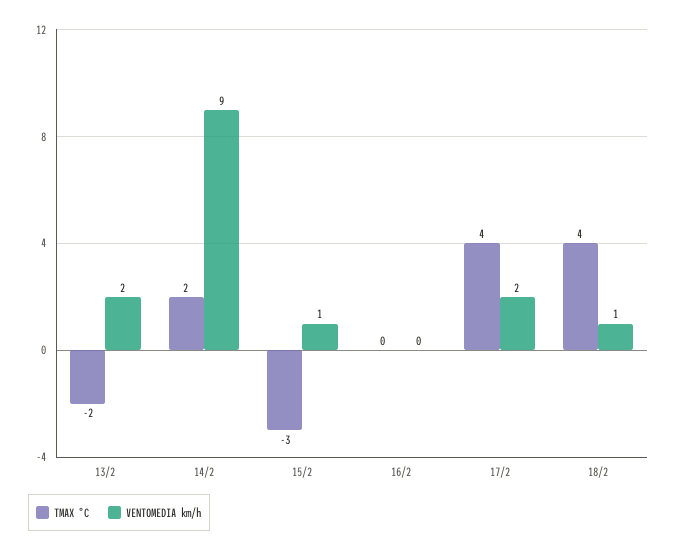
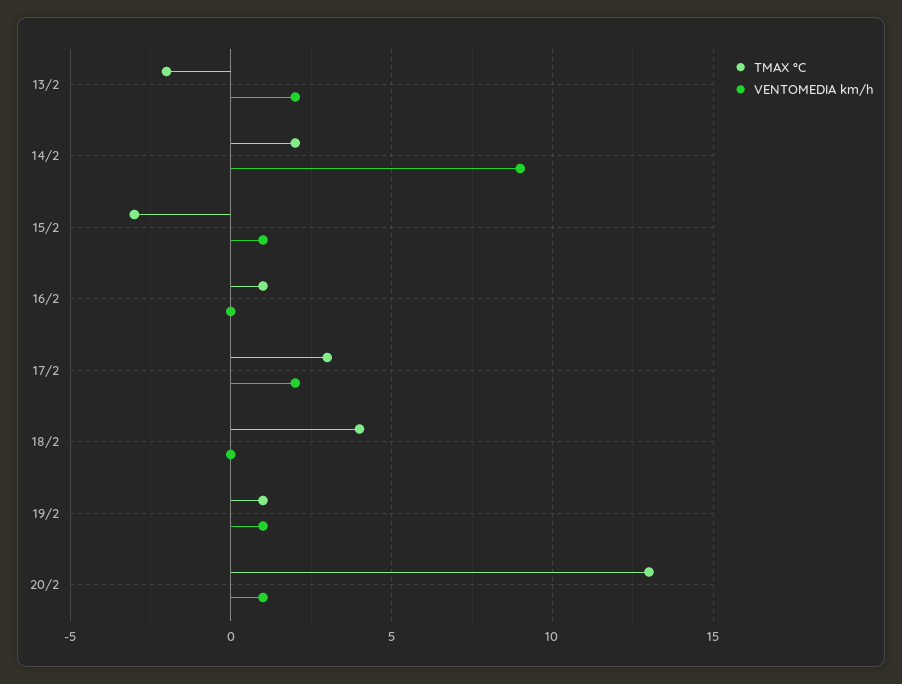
TMAX °C, 16/2: 0 -> 1
TMAX °C, 17/2: 4 -> 3
VENTOMEDIA km/h, 18/2: 1 -> 0
TMAX °C, 19/2: none -> 1
VENTOMEDIA km/h, 19/2: none -> 1
TMAX °C, 20/2: none -> 13
VENTOMEDIA km/h, 20/2: none -> 1

